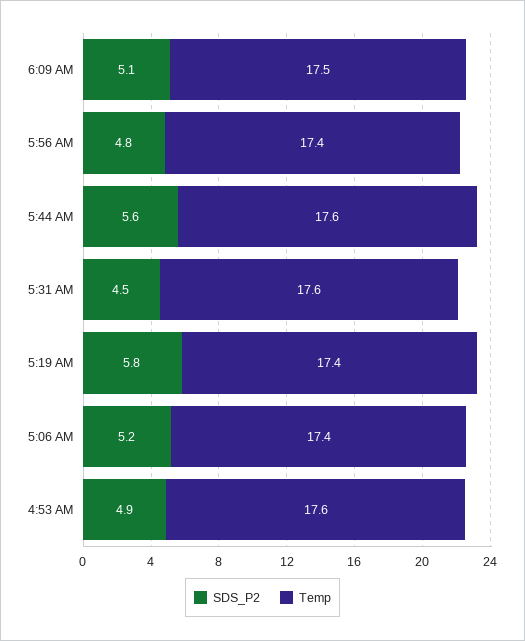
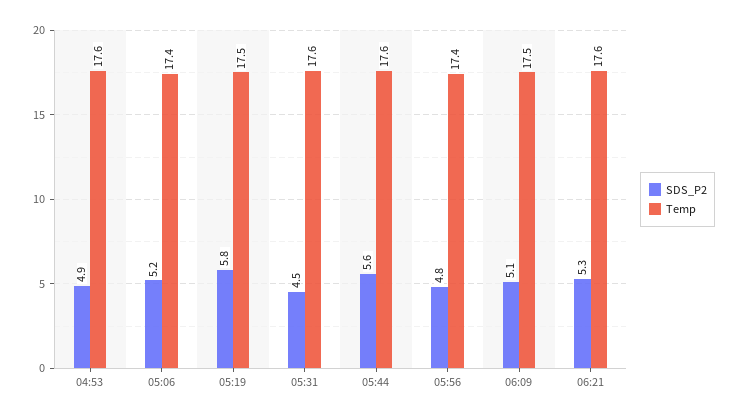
Temp, 5:19 AM: 17.4 -> 17.5
SDS_P2, 06:21: none -> 5.3
Temp, 06:21: none -> 17.6

